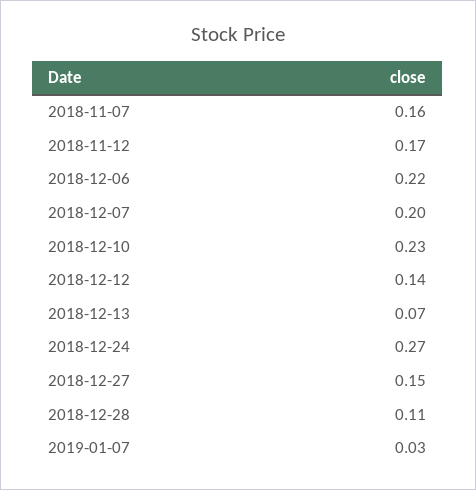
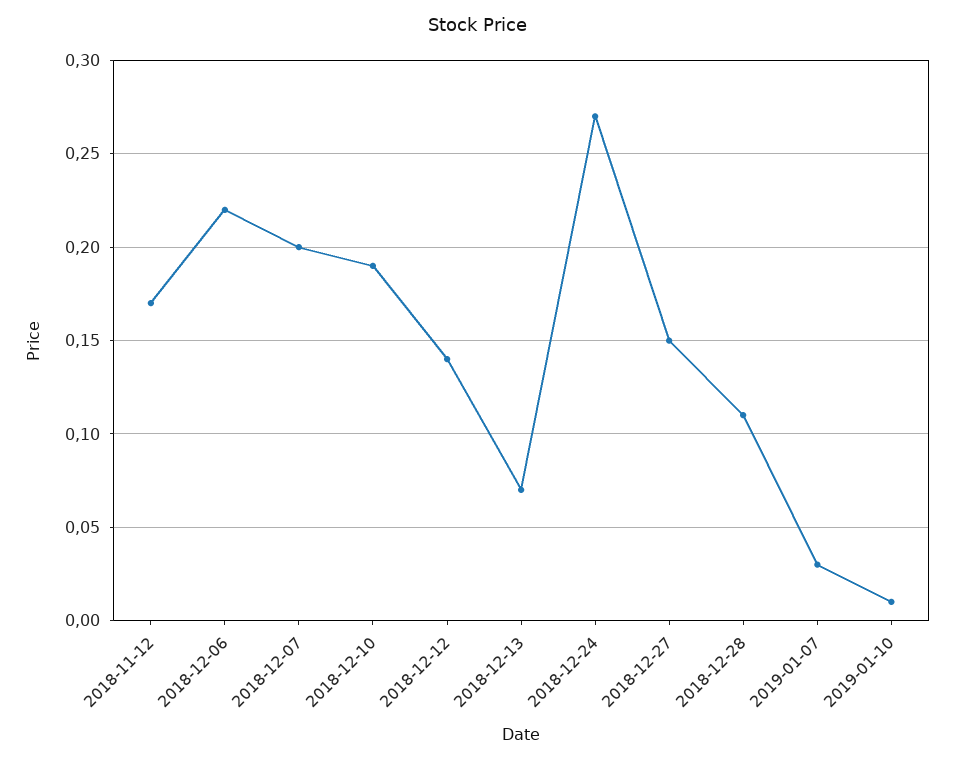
2018-11-07: 0.16 -> none
2018-12-10: 0.23 -> 0.19
2019-01-10: none -> 0.01

